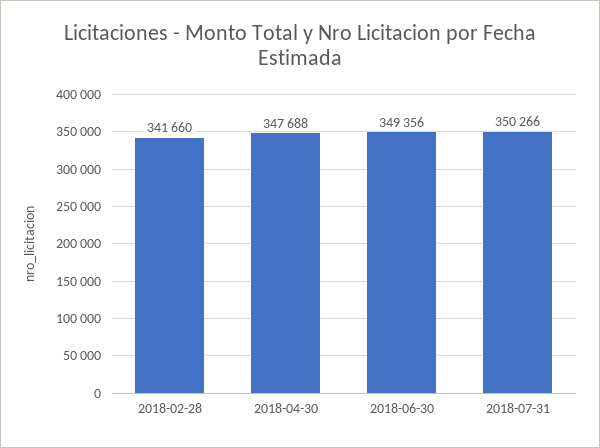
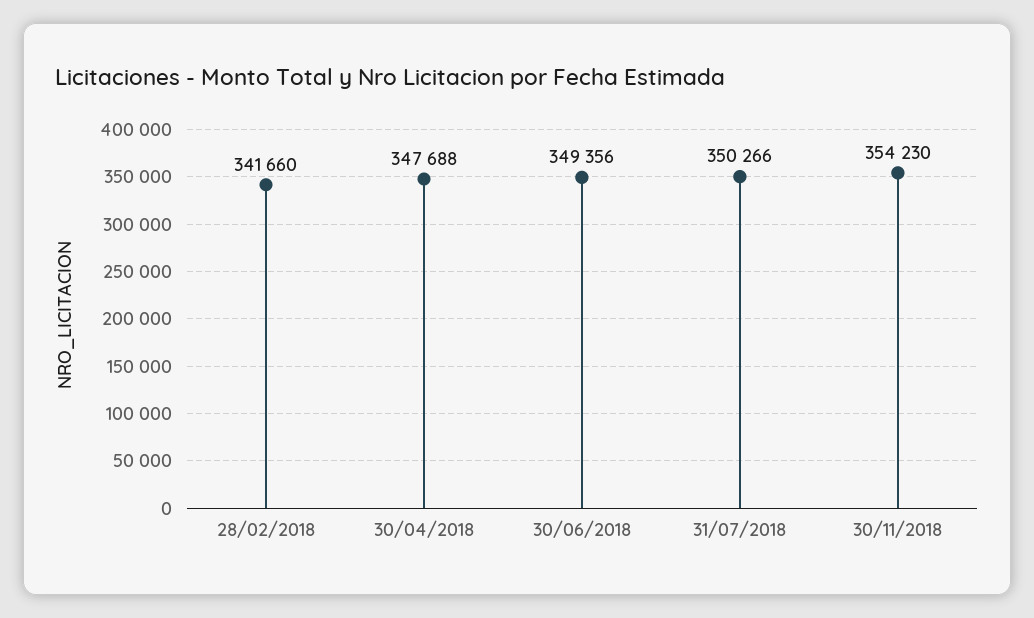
30/11/2018: none -> 354230

